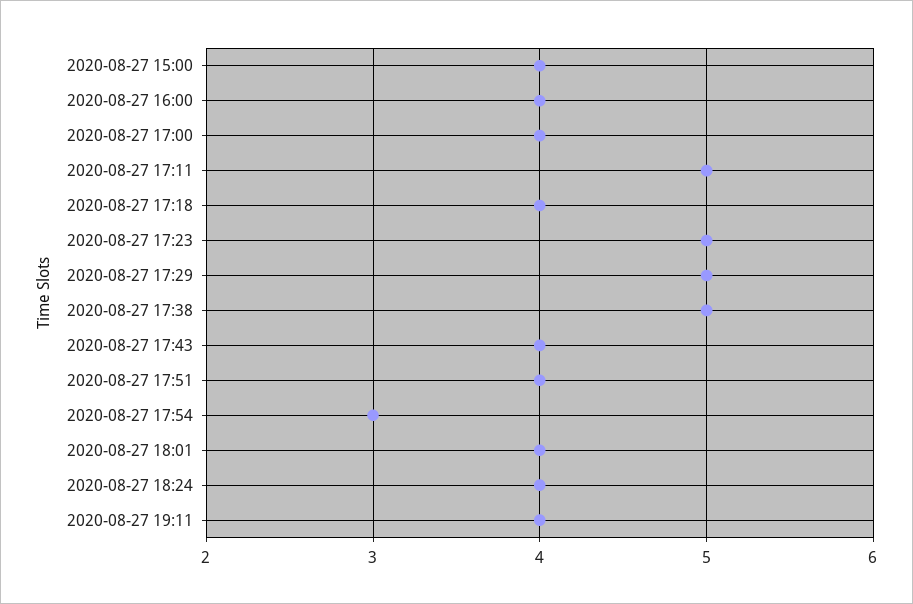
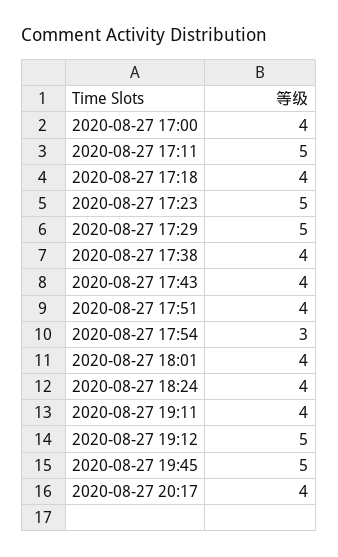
2020-08-27 15:00: 4 -> none
2020-08-27 16:00: 4 -> none
2020-08-27 17:38: 5 -> 4
2020-08-27 19:12: none -> 5
2020-08-27 19:45: none -> 5
2020-08-27 20:17: none -> 4

